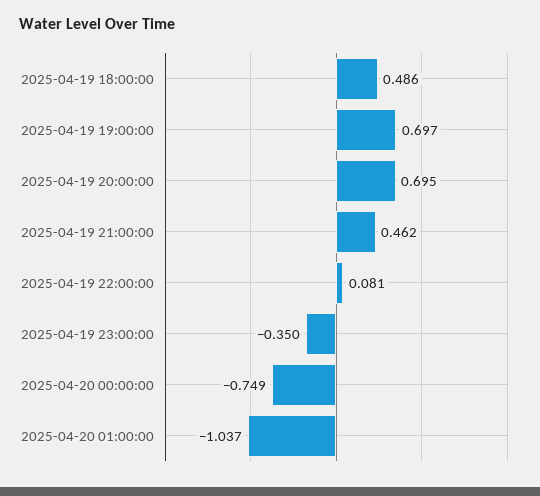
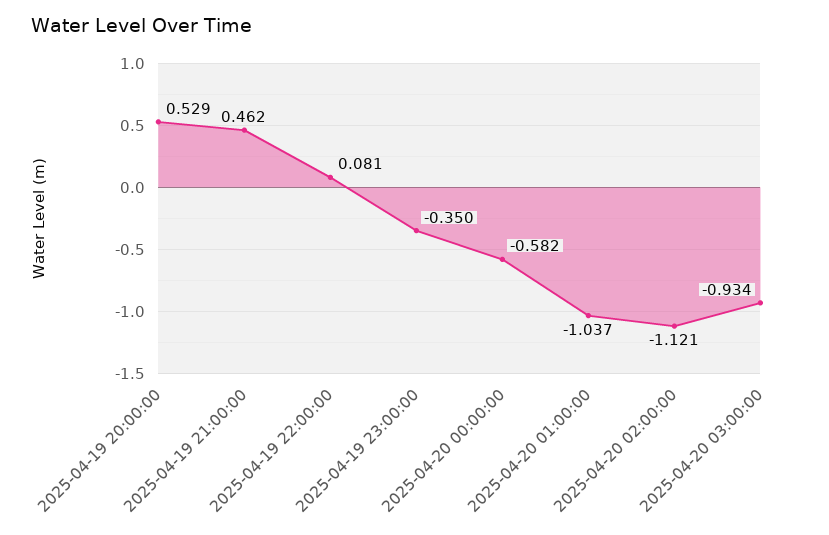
2025-04-19 18:00:00: 0.486 -> none
2025-04-19 19:00:00: 0.697 -> none
2025-04-19 20:00:00: 0.695 -> 0.529
2025-04-20 00:00:00: -0.749 -> -0.582
2025-04-20 02:00:00: none -> -1.121
2025-04-20 03:00:00: none -> -0.934

